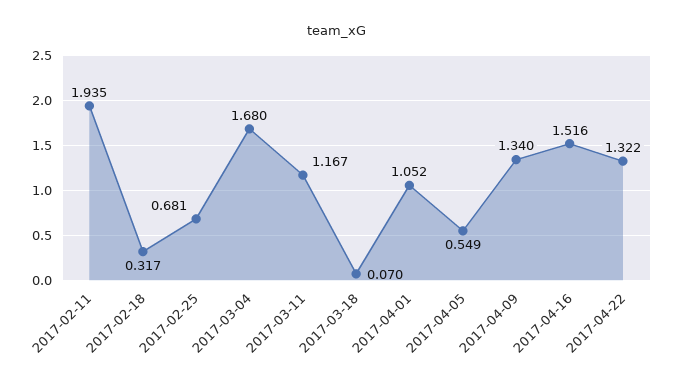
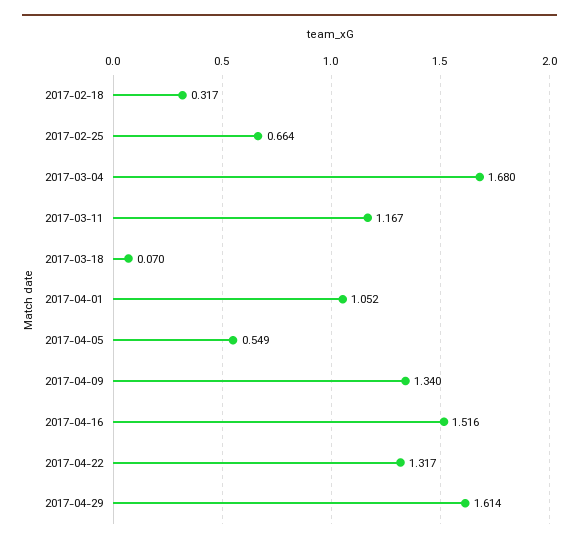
2017-02-11: 1.935 -> none
2017-02-25: 0.681 -> 0.664
2017-04-22: 1.322 -> 1.317
2017-04-29: none -> 1.614

